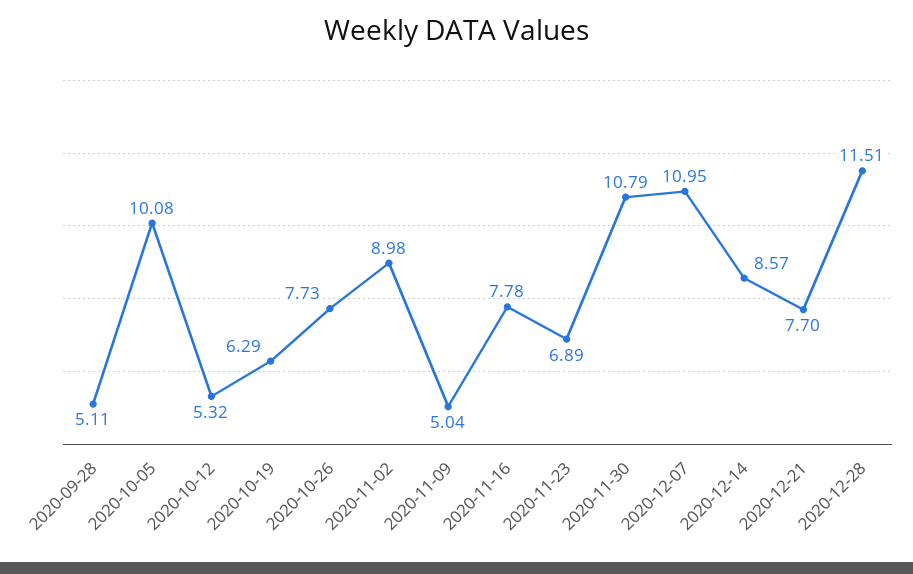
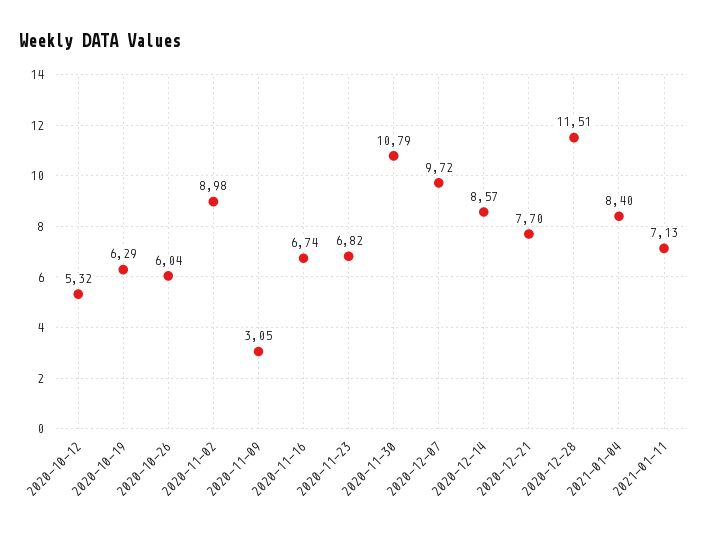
2020-09-28: 5.11 -> none
2020-10-05: 10.08 -> none
2020-10-26: 7.73 -> 6.04
2020-11-09: 5.04 -> 3.05
2020-11-16: 7.78 -> 6.74
2020-11-23: 6.89 -> 6.82
2020-12-07: 10.95 -> 9.72
2021-01-04: none -> 8.4
2021-01-11: none -> 7.13

